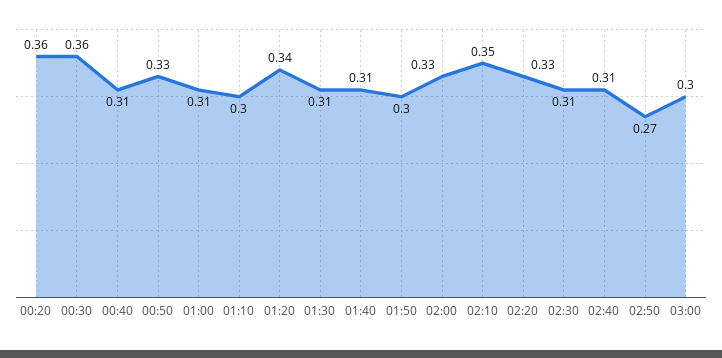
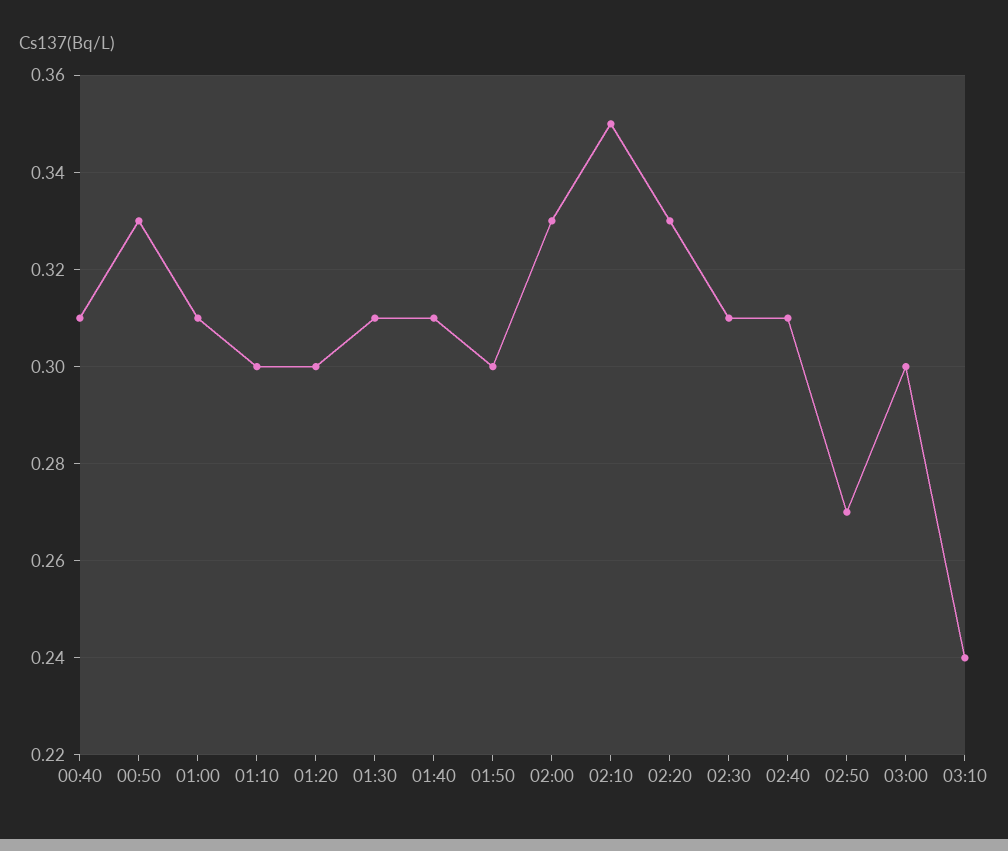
00:20: 0.36 -> none
00:30: 0.36 -> none
01:20: 0.34 -> 0.3
03:10: none -> 0.24

